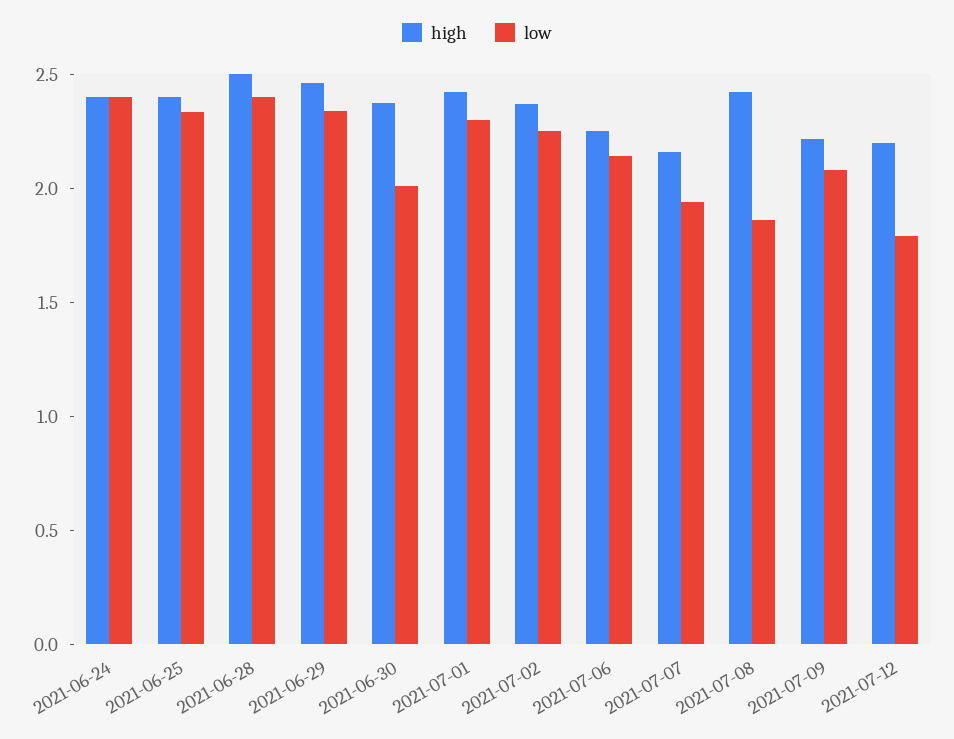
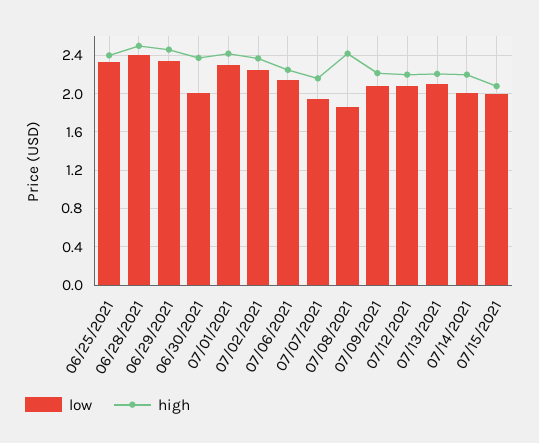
high, 2021-06-24: 2.4 -> none
low, 2021-06-24: 2.4 -> none
low, 2021-07-12: 1.8 -> 2.1
low, 07/13/2021: none -> 2.1
high, 07/13/2021: none -> 2.2
low, 07/14/2021: none -> 2
high, 07/14/2021: none -> 2.2
low, 07/15/2021: none -> 2
high, 07/15/2021: none -> 2.1

